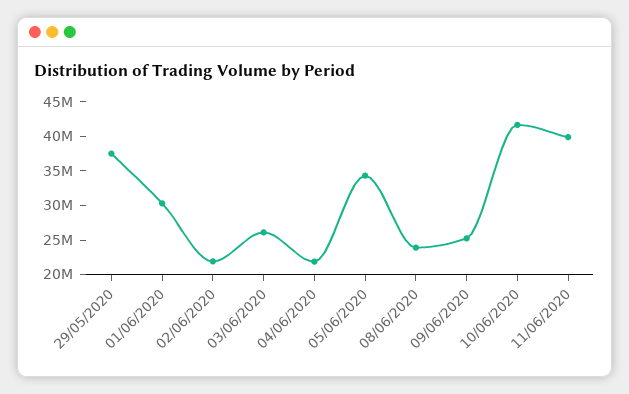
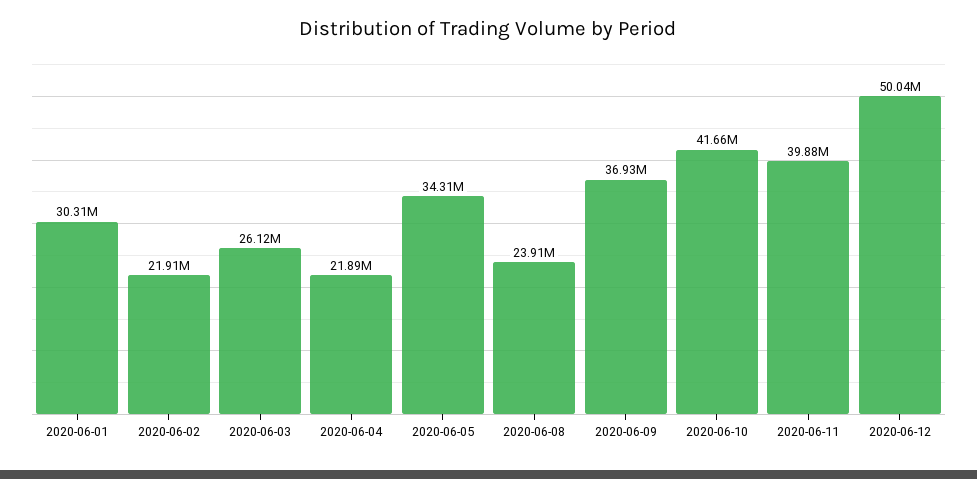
29/05/2020: 37500000 -> none
09/06/2020: 25000000 -> 36930000
2020-06-12: none -> 50040000

